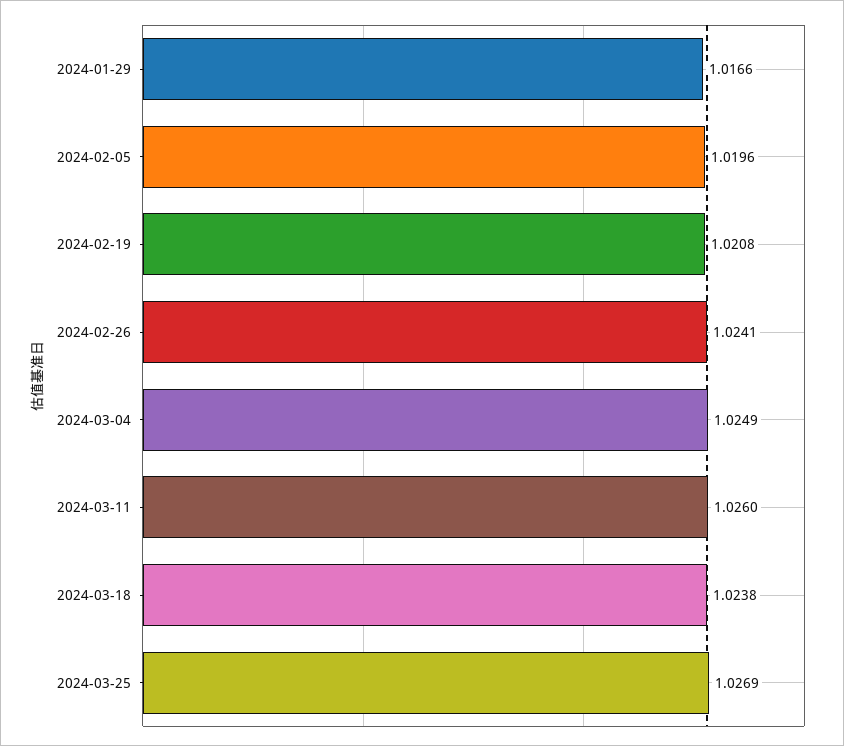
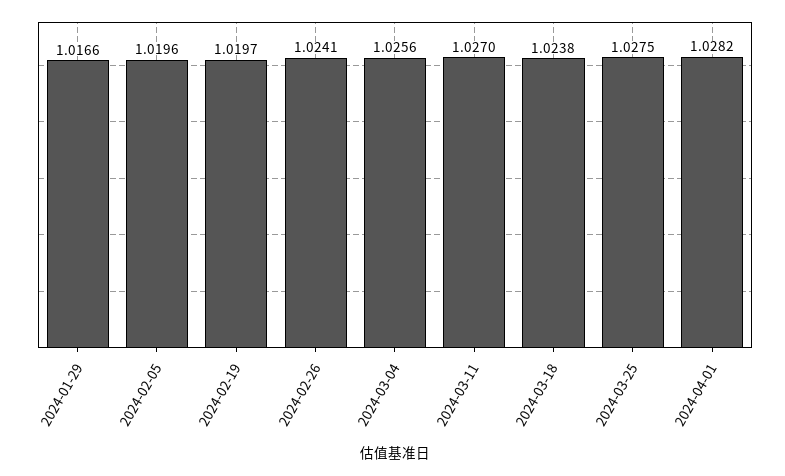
2024-02-19: 1.0208 -> 1.0197
2024-03-04: 1.0249 -> 1.0256
2024-03-11: 1.026 -> 1.027
2024-03-25: 1.0269 -> 1.0275
2024-04-01: none -> 1.0282

